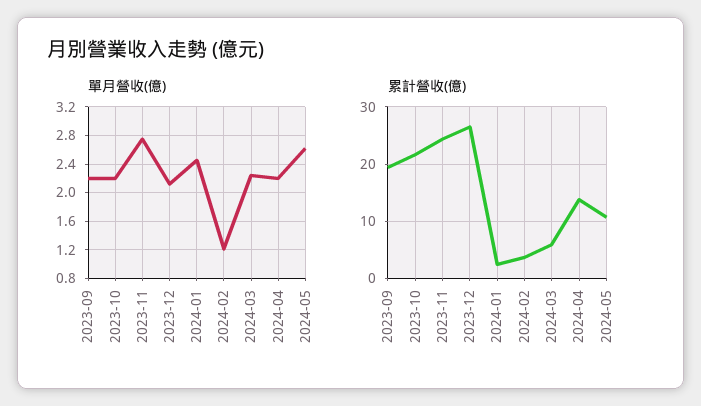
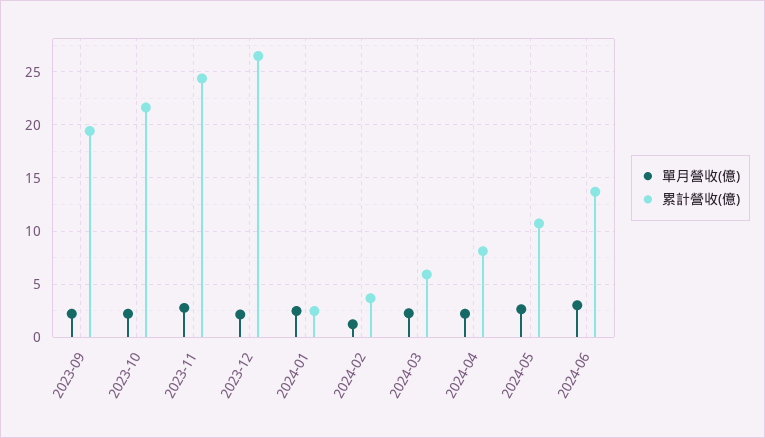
累計營收(億), 2024-04: 14 -> 8
單月營收(億), 2024-06: none -> 3
累計營收(億), 2024-06: none -> 14

